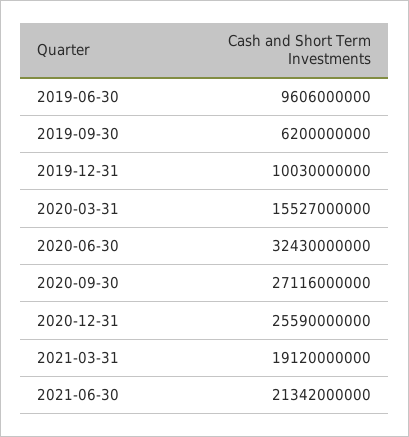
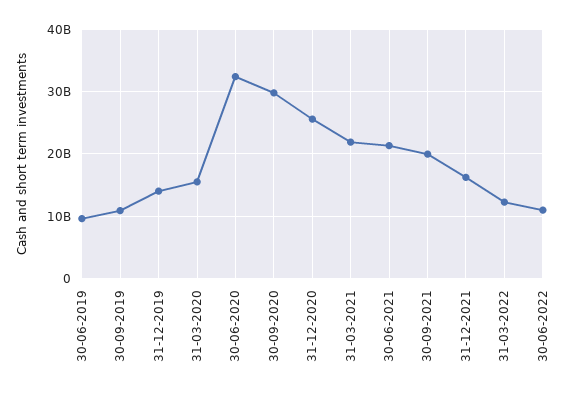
2019-09-30: 6200000000 -> 11000000000
2019-12-31: 10030000000 -> 14000000000
2020-09-30: 27116000000 -> 30000000000
2021-03-31: 19120000000 -> 22000000000
30-09-2021: none -> 20000000000
31-12-2021: none -> 16000000000
31-03-2022: none -> 12000000000
30-06-2022: none -> 11000000000

